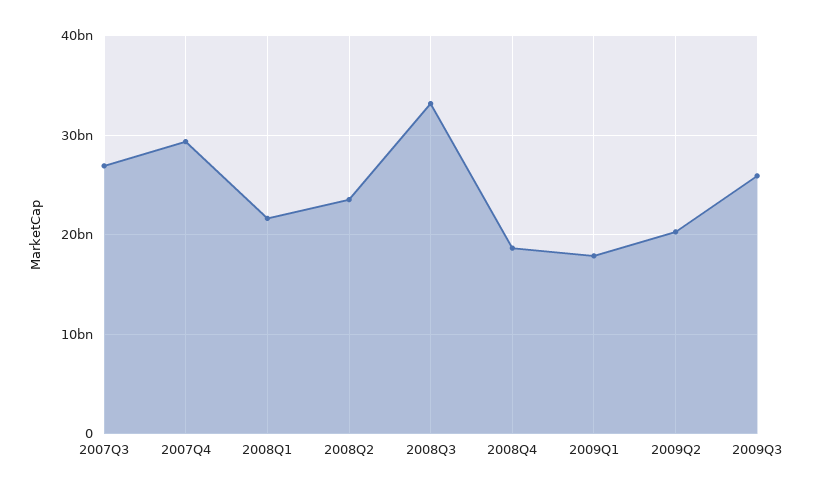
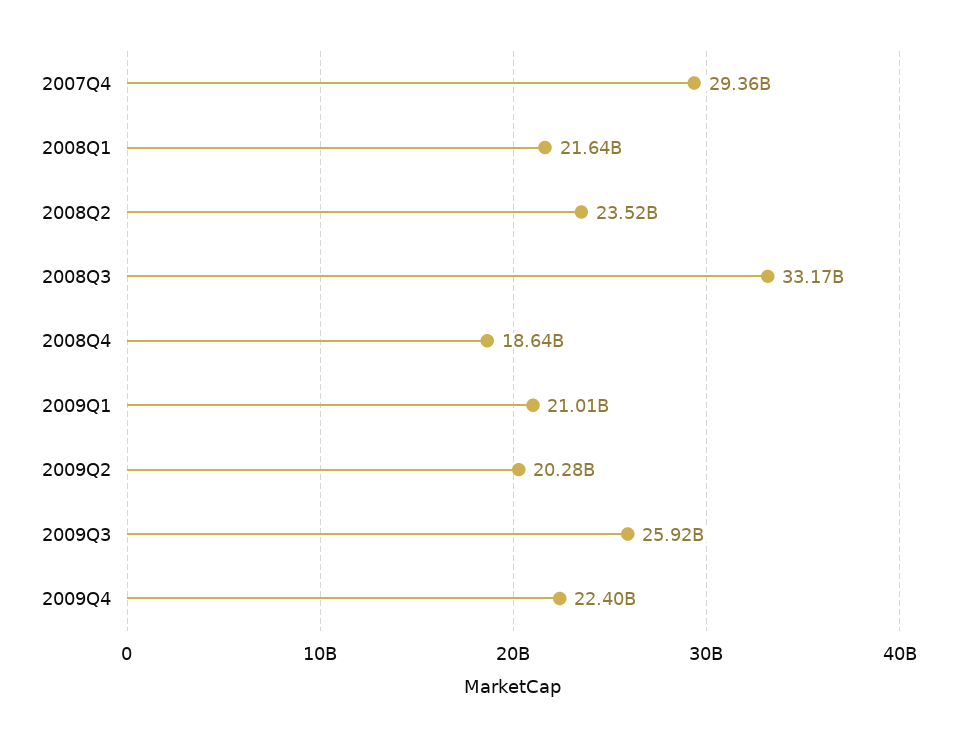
2007Q3: 27000000000 -> none
2009Q1: 18000000000 -> 21010000000
2009Q4: none -> 22400000000

